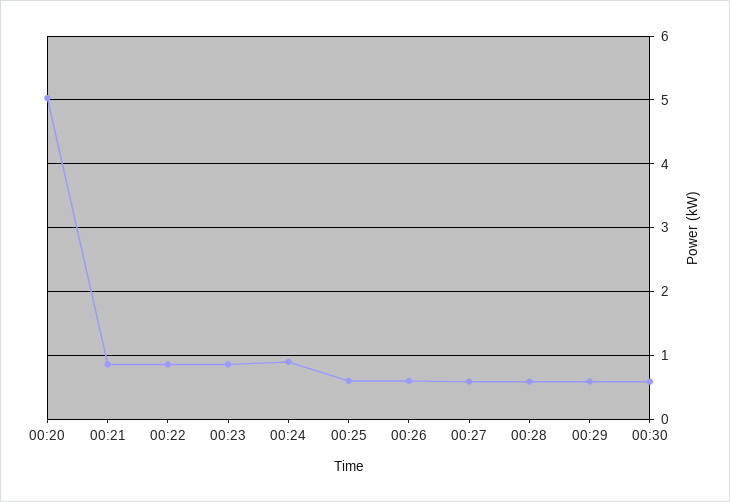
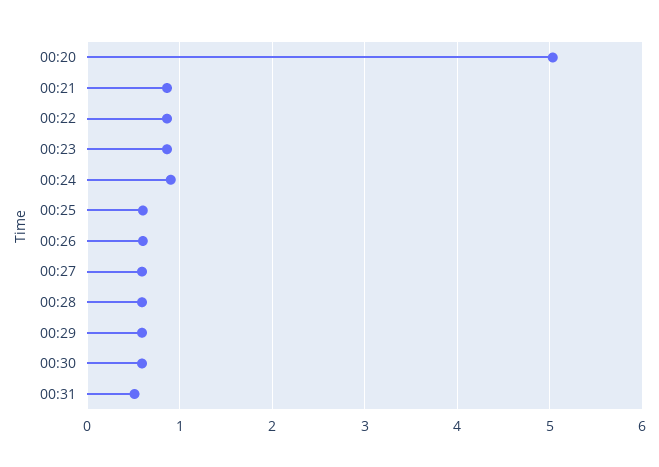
00:31: none -> 0.5

